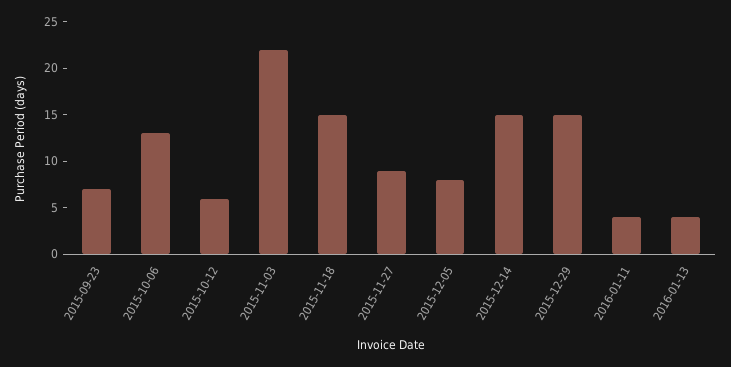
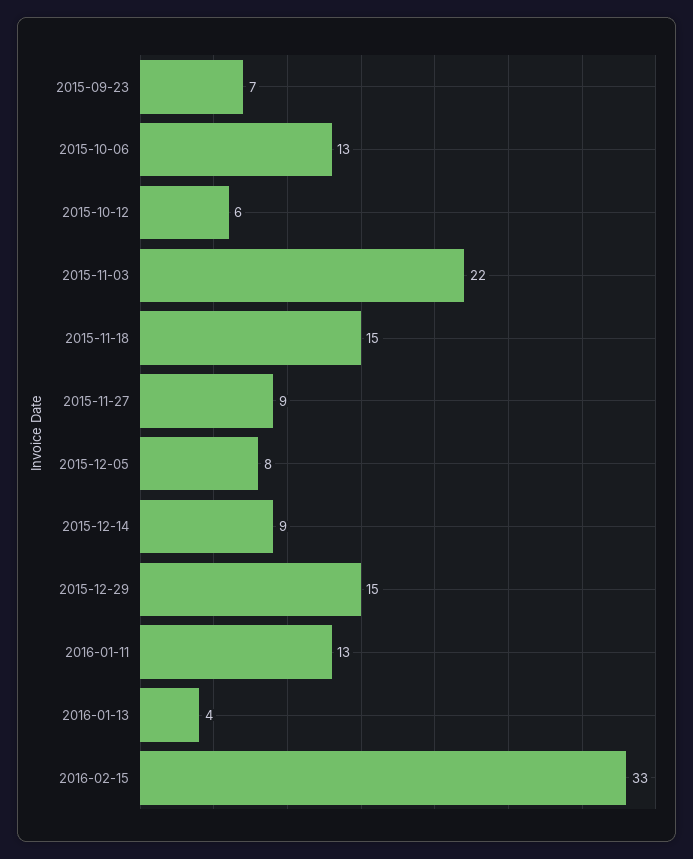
2015-12-14: 15 -> 9
2016-01-11: 4 -> 13
2016-02-15: none -> 33

